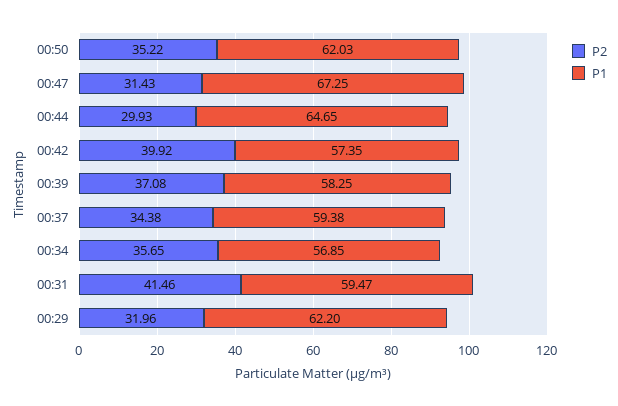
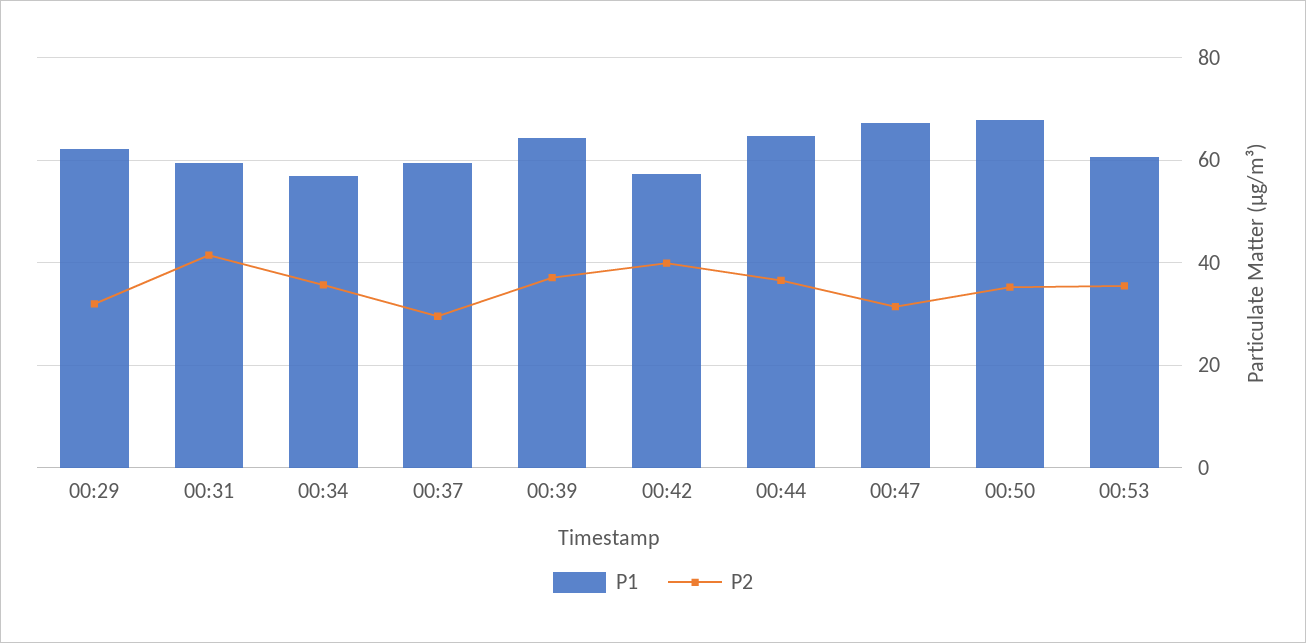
P1, 00:50: 62.03 -> 68
P2, 00:44: 29.93 -> 36
P1, 00:39: 58.25 -> 64
P2, 00:37: 34.38 -> 30
P1, 00:53: none -> 60
P2, 00:53: none -> 36

